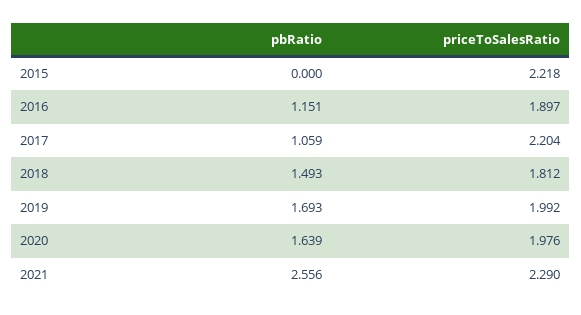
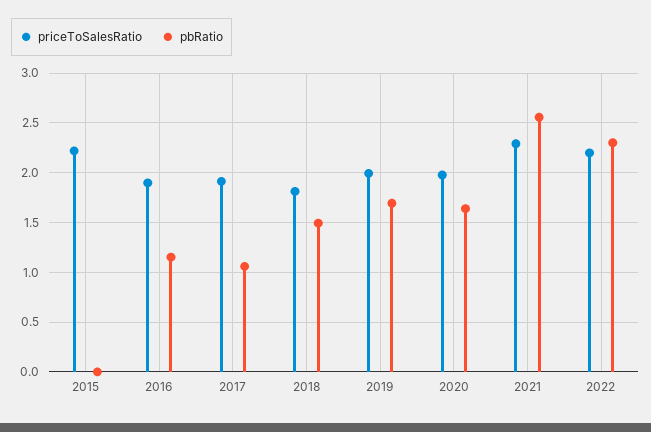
priceToSalesRatio, 2017: 2.204 -> 1.9
priceToSalesRatio, 2022: none -> 2.2
pbRatio, 2022: none -> 2.3

